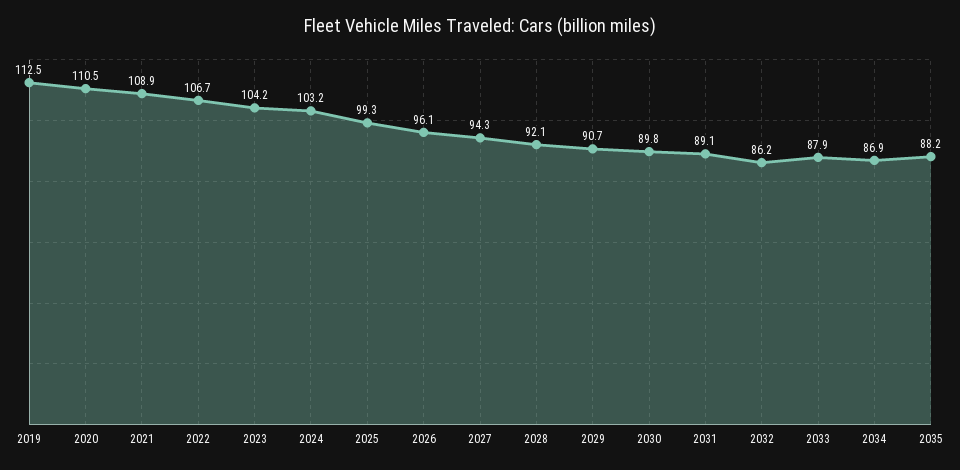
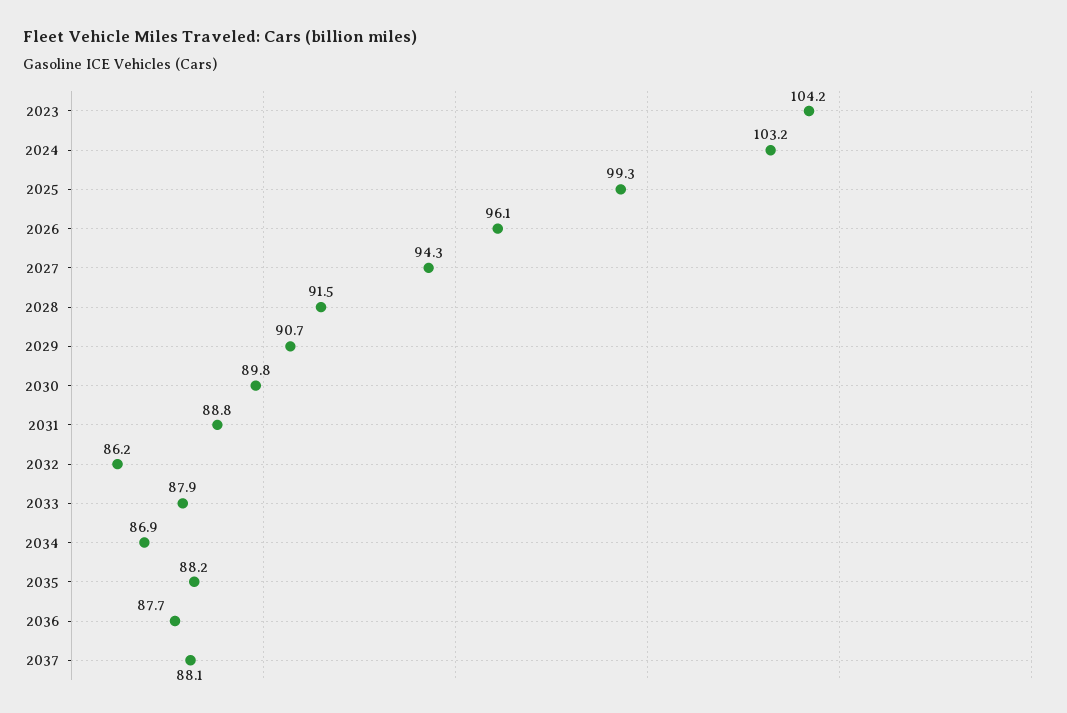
2019: 112.5 -> none
2020: 110.5 -> none
2021: 108.9 -> none
2022: 106.7 -> none
2028: 92.1 -> 91.5
2031: 89.1 -> 88.8
2036: none -> 87.7
2037: none -> 88.1

